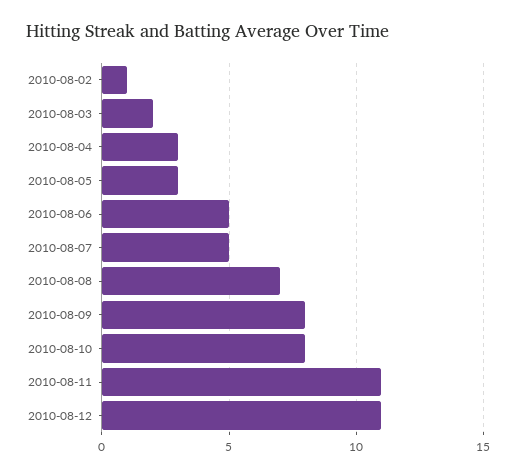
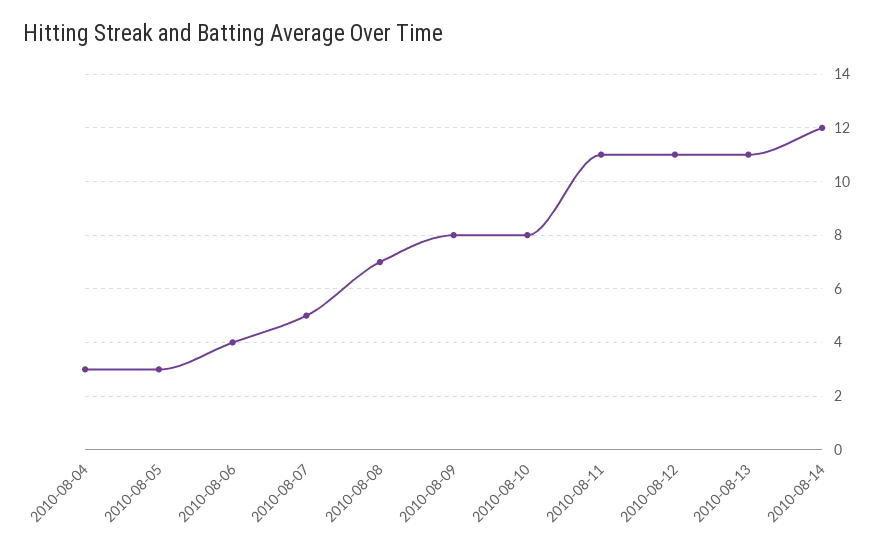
2010-08-02: 1 -> none
2010-08-03: 2 -> none
2010-08-06: 5 -> 4
2010-08-13: none -> 11
2010-08-14: none -> 12

